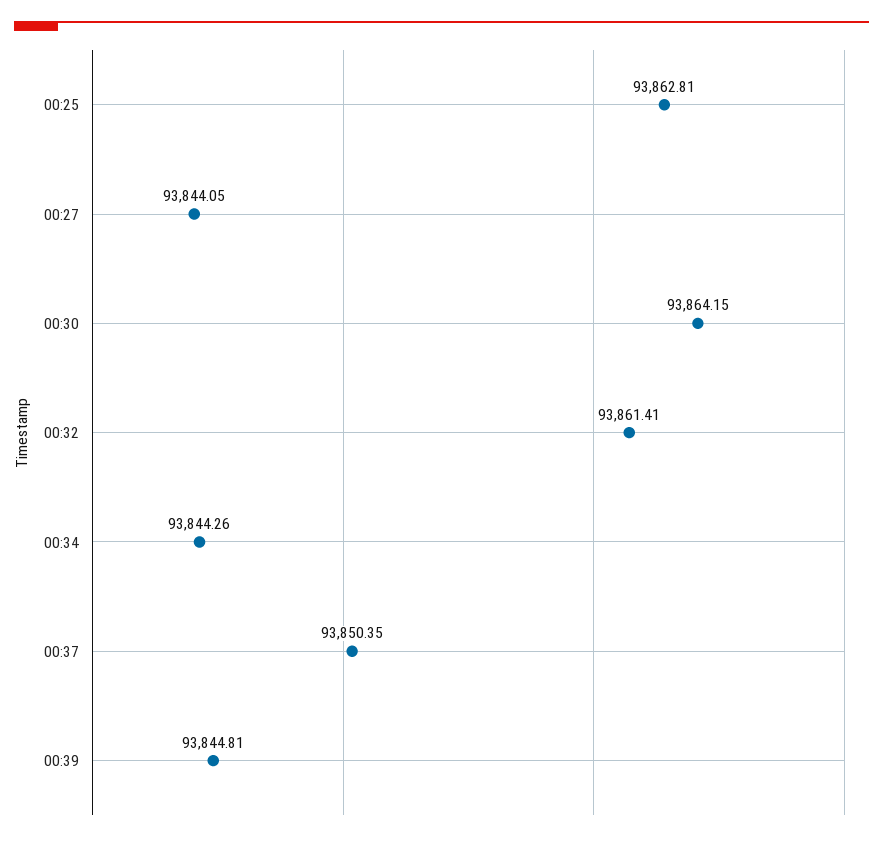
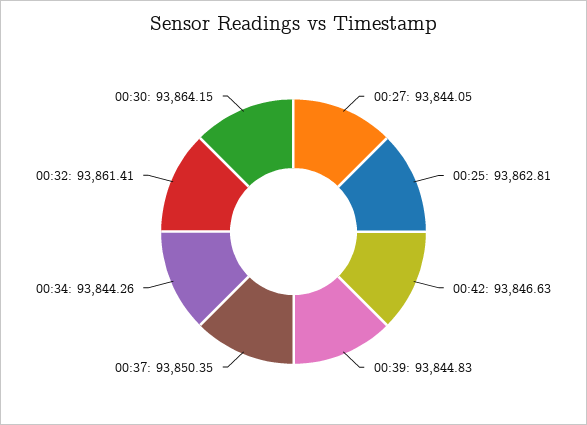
00:39: 93844.81 -> 93844.83
00:42: none -> 93846.63

